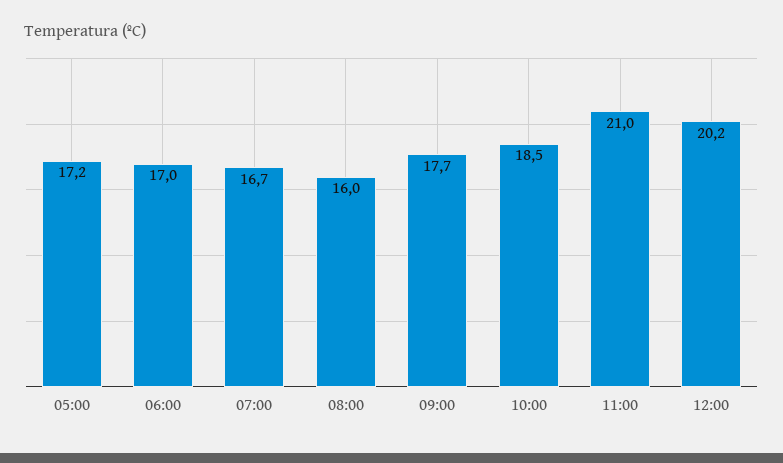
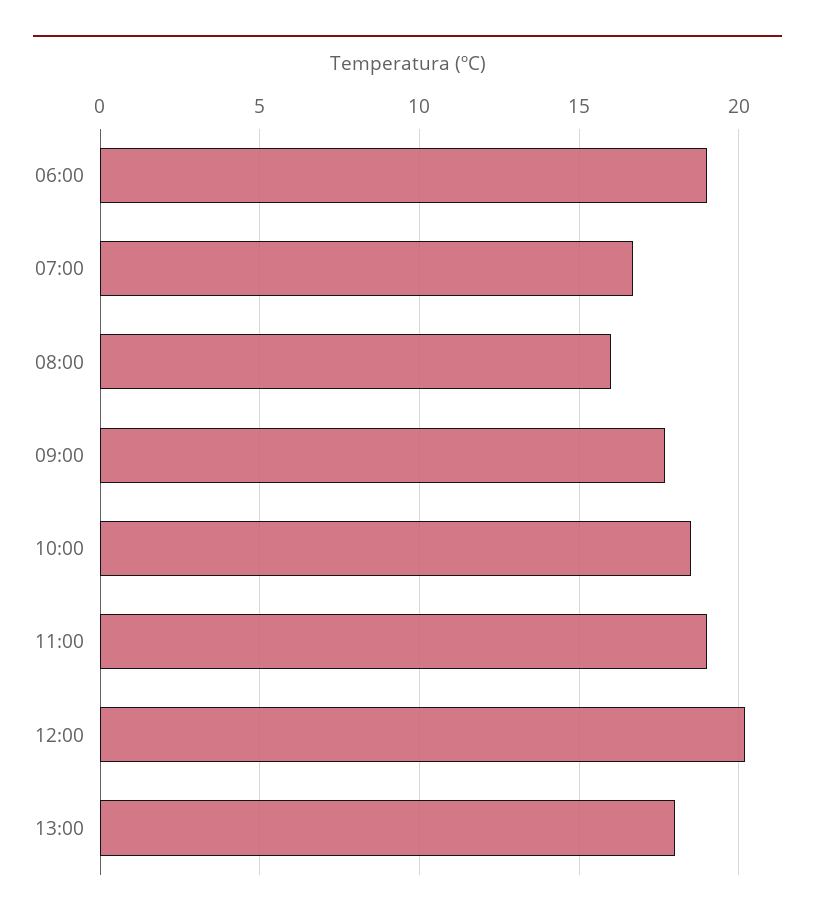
05:00: 17.2 -> none
06:00: 17 -> 19
11:00: 21 -> 19
13:00: none -> 18

